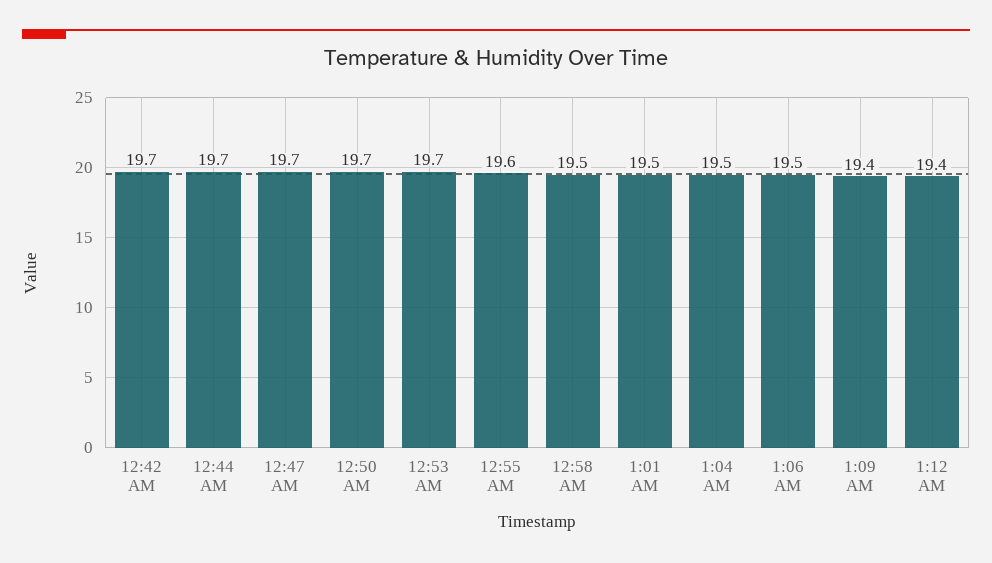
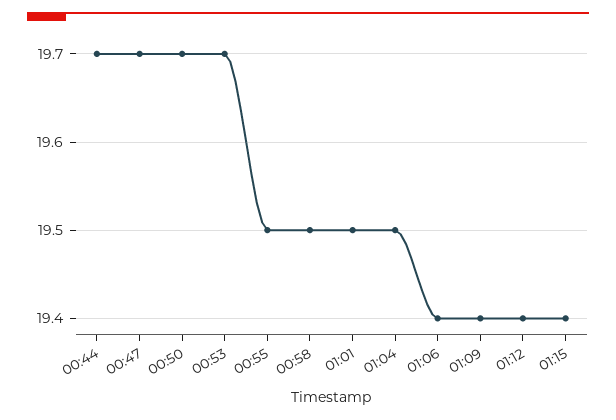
12:42 AM: 19.7 -> none
12:55 AM: 19.6 -> 19.5
1:06 AM: 19.5 -> 19.4
01:15: none -> 19.4

